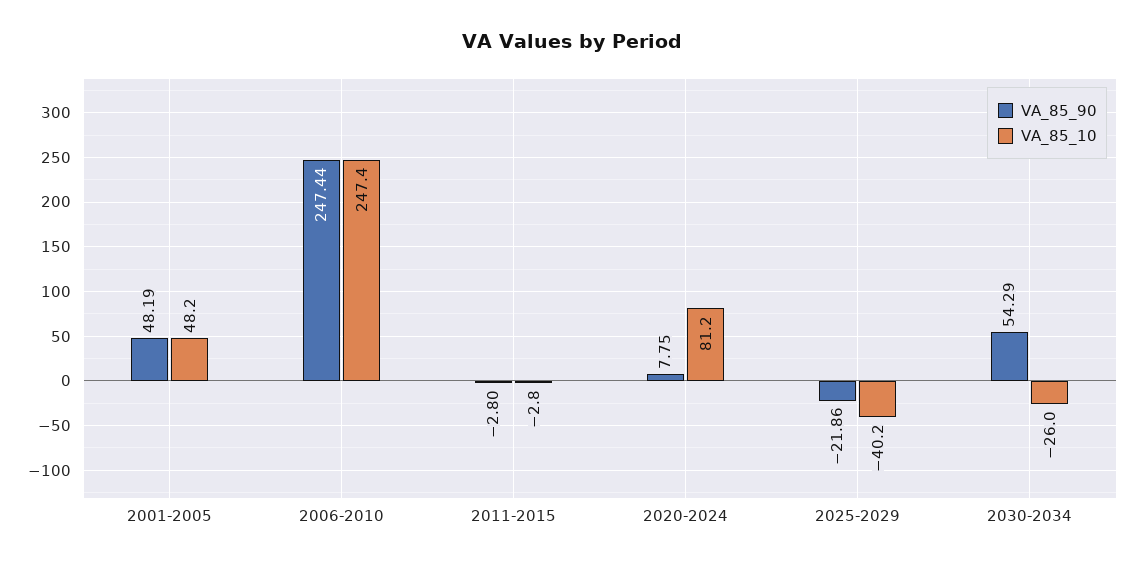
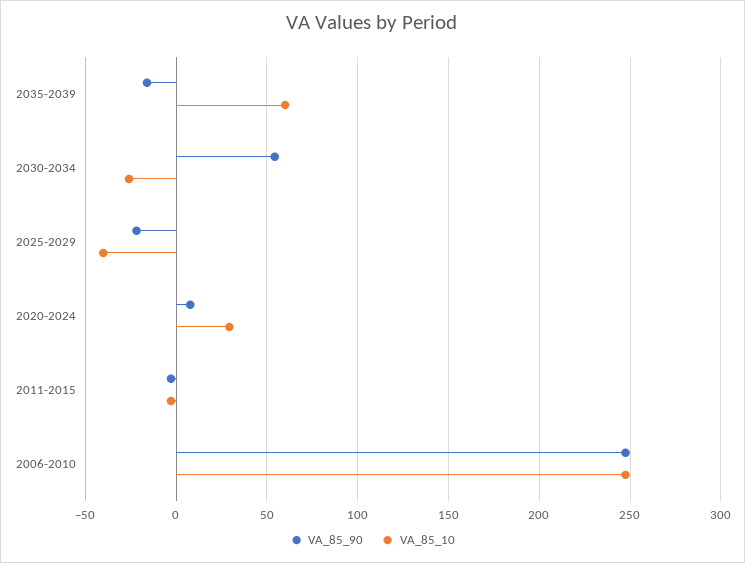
VA_85_90, 2001-2005: 48.19 -> none
VA_85_10, 2001-2005: 48.2 -> none
VA_85_10, 2020-2024: 81.2 -> 30
VA_85_90, 2035-2039: none -> -15
VA_85_10, 2035-2039: none -> 60

